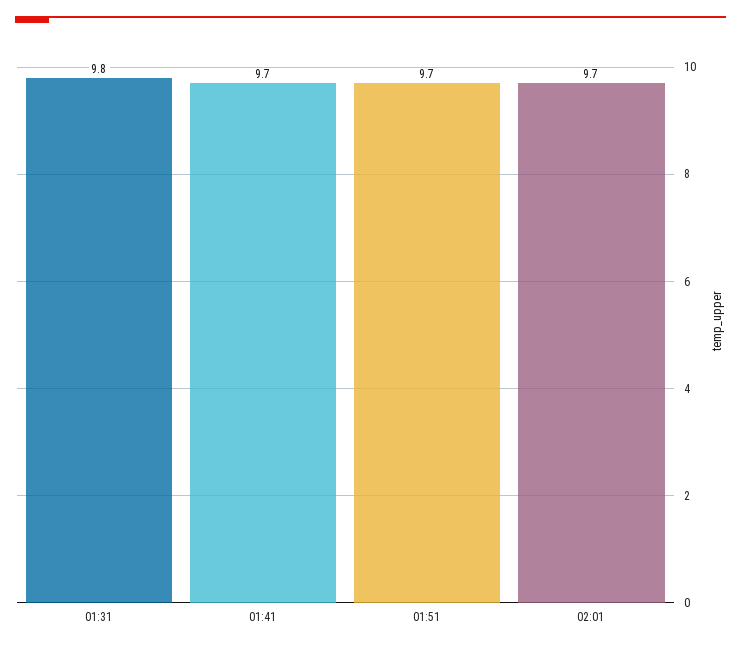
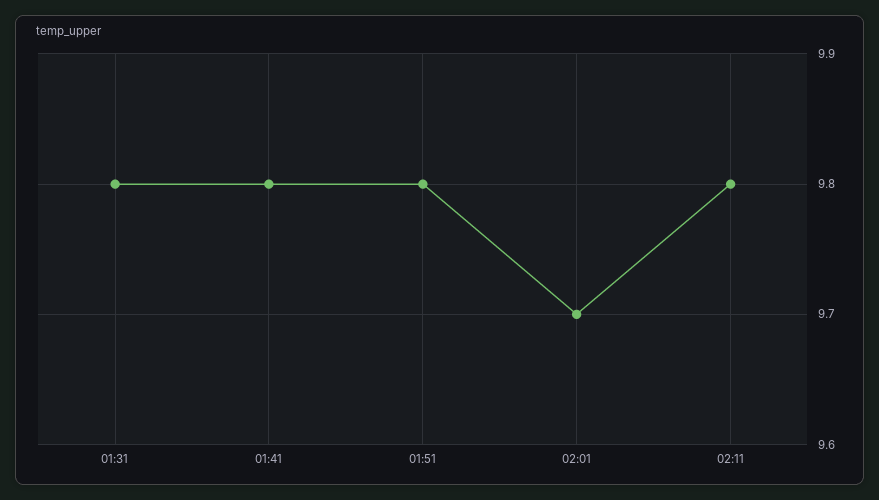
01:41: 9.7 -> 9.8
01:51: 9.7 -> 9.8
02:11: none -> 9.8

